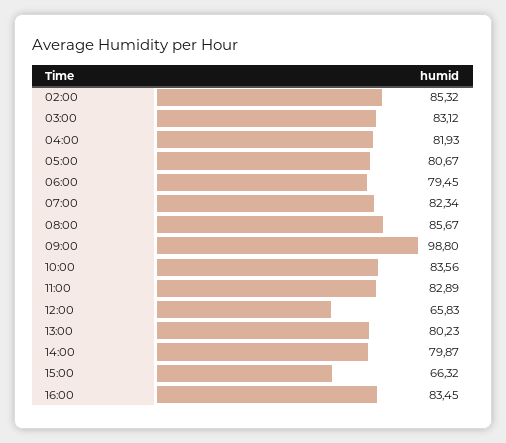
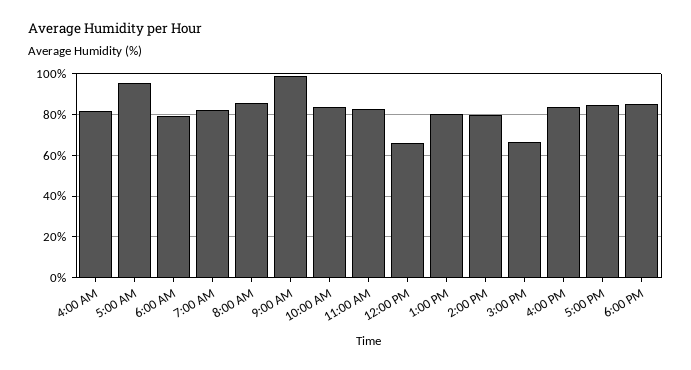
02:00: 85.32 -> none
03:00: 83.12 -> none
05:00: 80.67 -> 95
5:00 PM: none -> 85
6:00 PM: none -> 85

